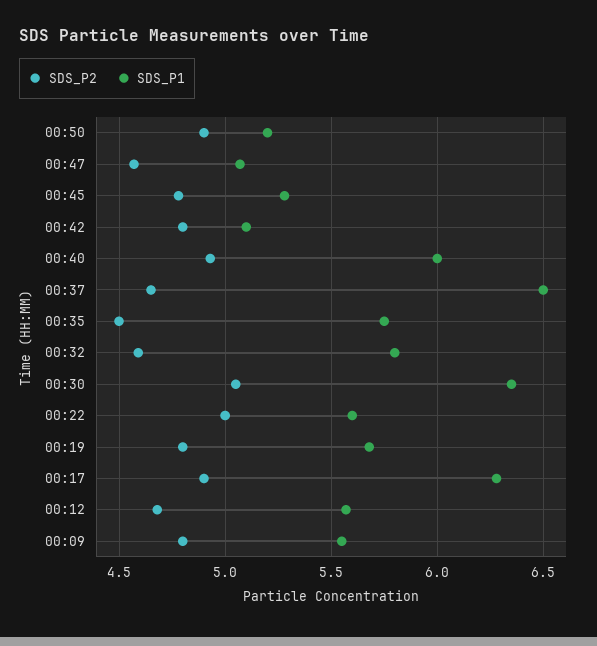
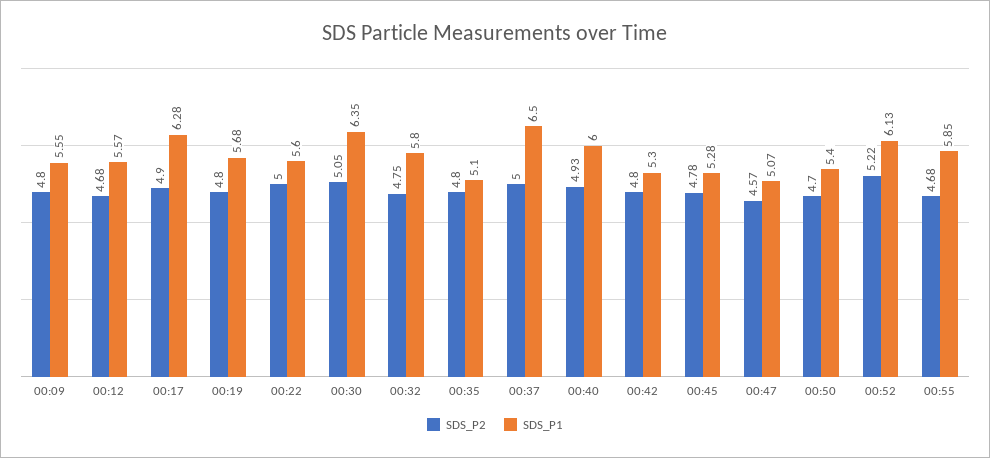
SDS_P2, 00:50: 4.9 -> 4.7
SDS_P1, 00:50: 5.2 -> 5.4
SDS_P1, 00:42: 5.1 -> 5.3
SDS_P2, 00:37: 4.65 -> 5
SDS_P2, 00:35: 4.5 -> 4.8
SDS_P1, 00:35: 5.75 -> 5.1
SDS_P2, 00:32: 4.6 -> 4.75
SDS_P2, 00:52: none -> 5.22
SDS_P1, 00:52: none -> 6.13
SDS_P2, 00:55: none -> 4.68
SDS_P1, 00:55: none -> 5.85

